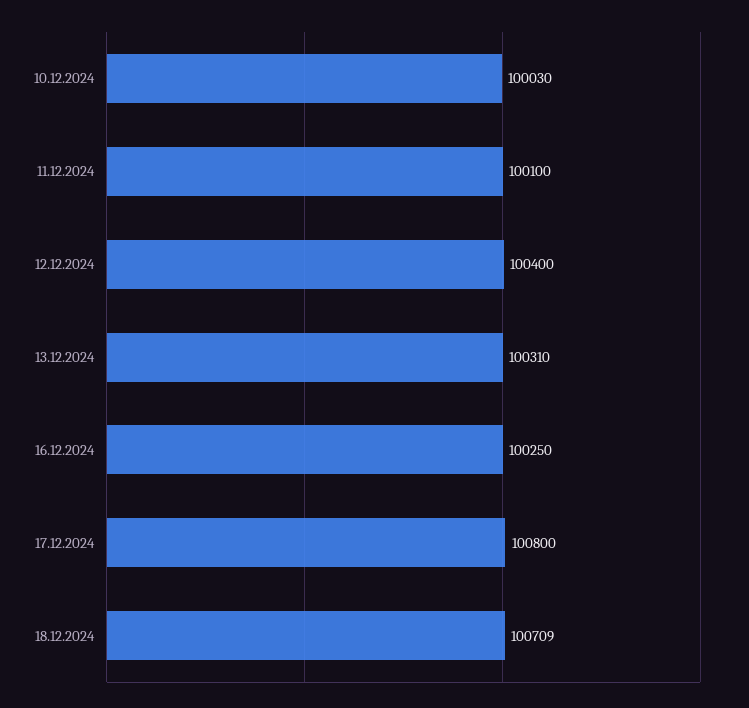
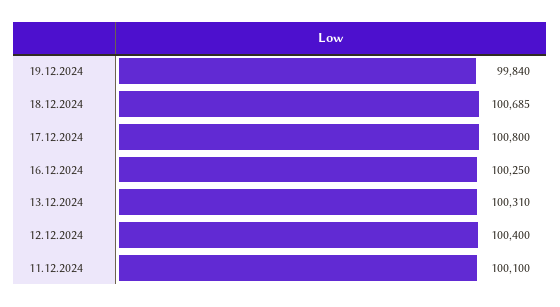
10.12.2024: 100030 -> none
18.12.2024: 100709 -> 100685
19.12.2024: none -> 99840

